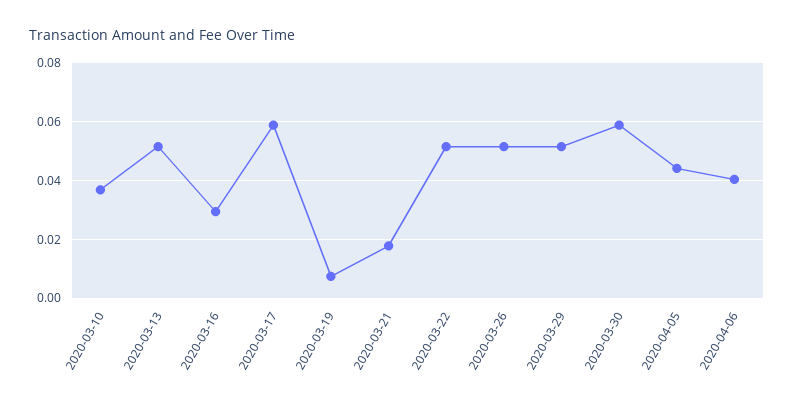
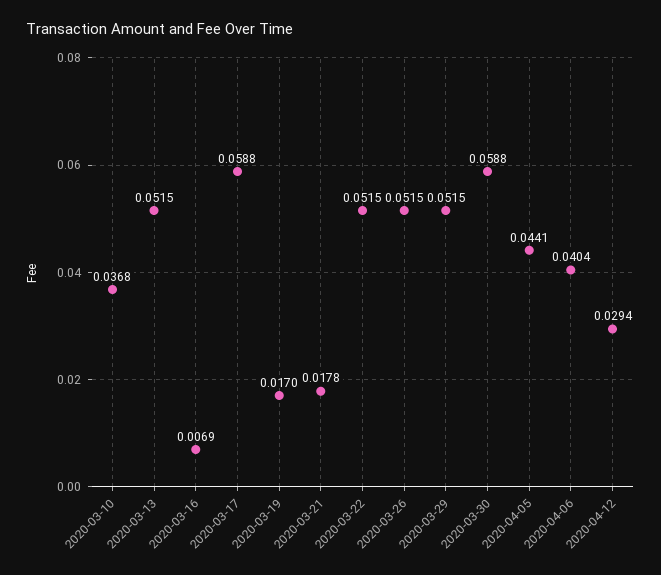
2020-03-16: 0.03 -> 0.0069
2020-03-19: 0.0075 -> 0.017
2020-04-12: none -> 0.0294

